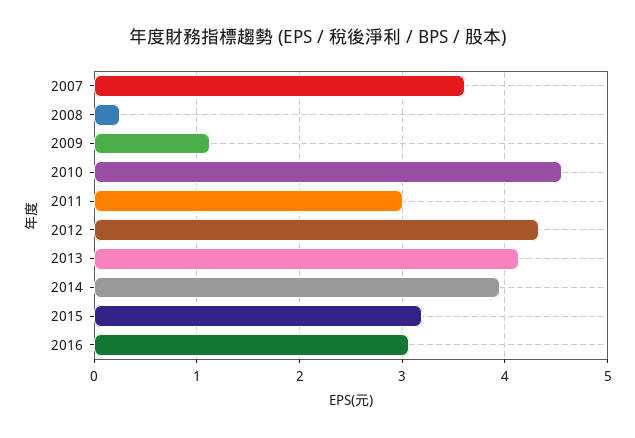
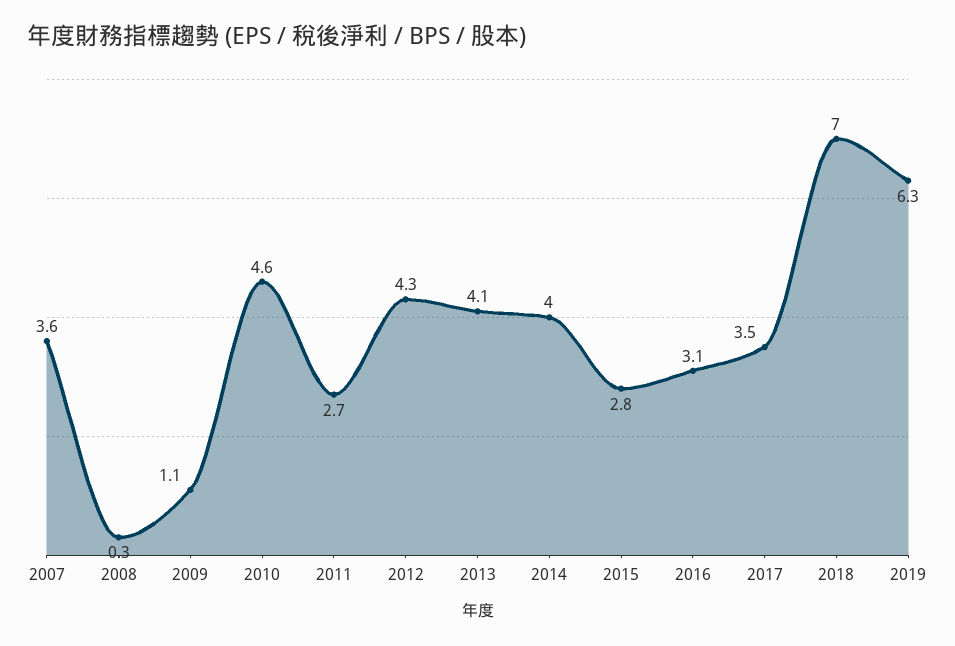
2011: 3 -> 2.7
2015: 3.2 -> 2.8
2017: none -> 3.5
2018: none -> 7
2019: none -> 6.3

